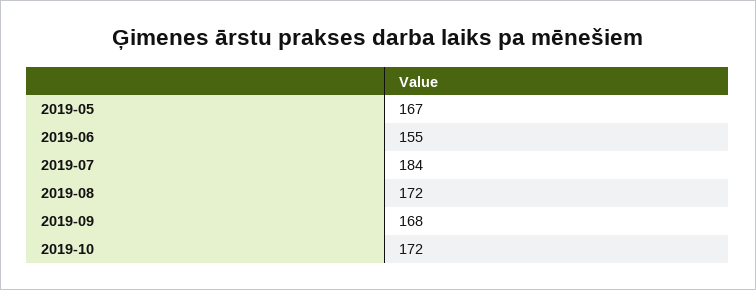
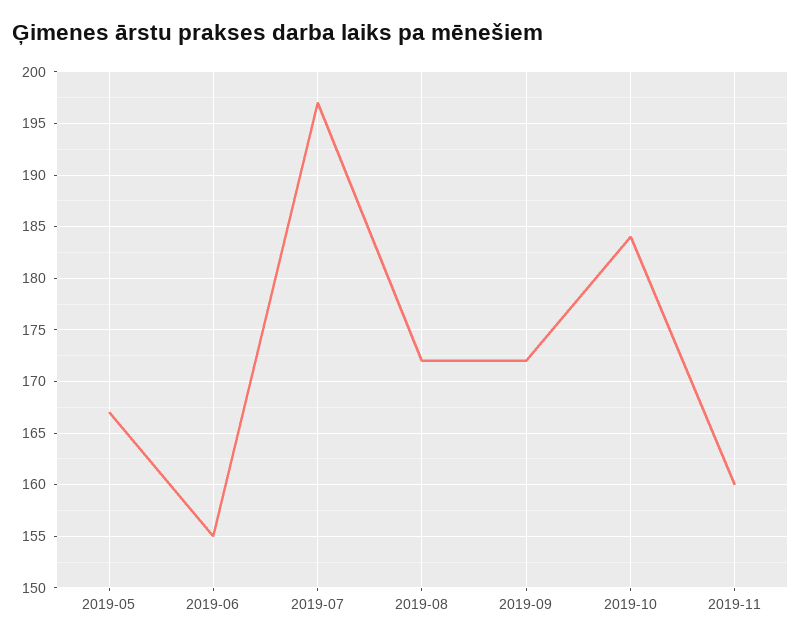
2019-07: 184 -> 197
2019-09: 168 -> 172
2019-10: 172 -> 184
2019-11: none -> 160

